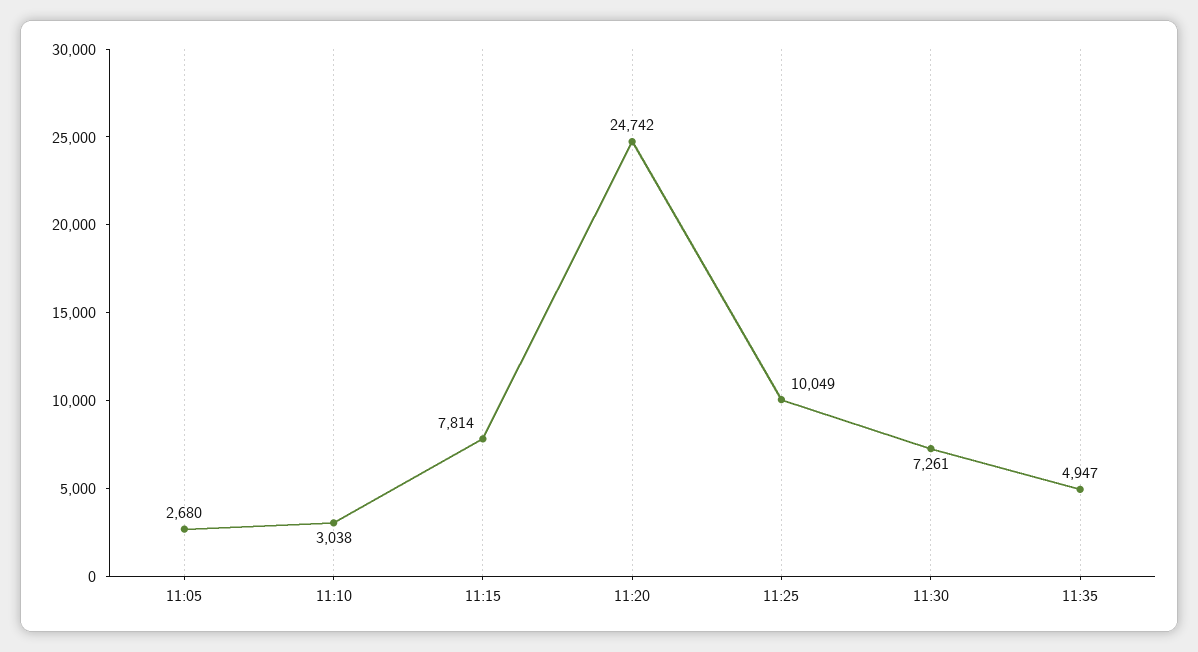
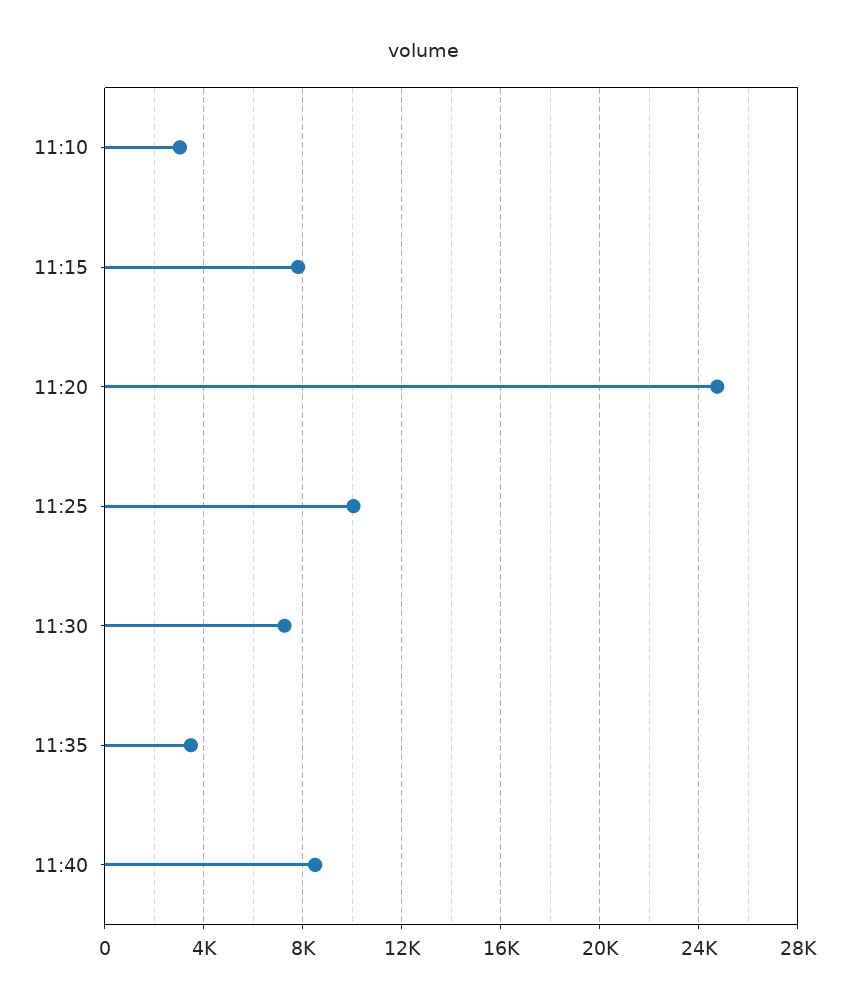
11:05: 2680 -> none
11:35: 4947 -> 3500
11:40: none -> 8500

